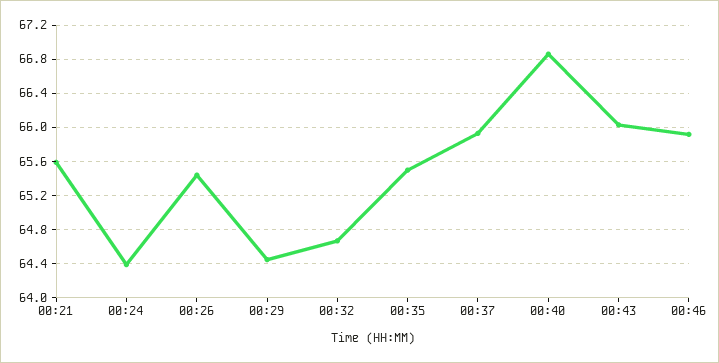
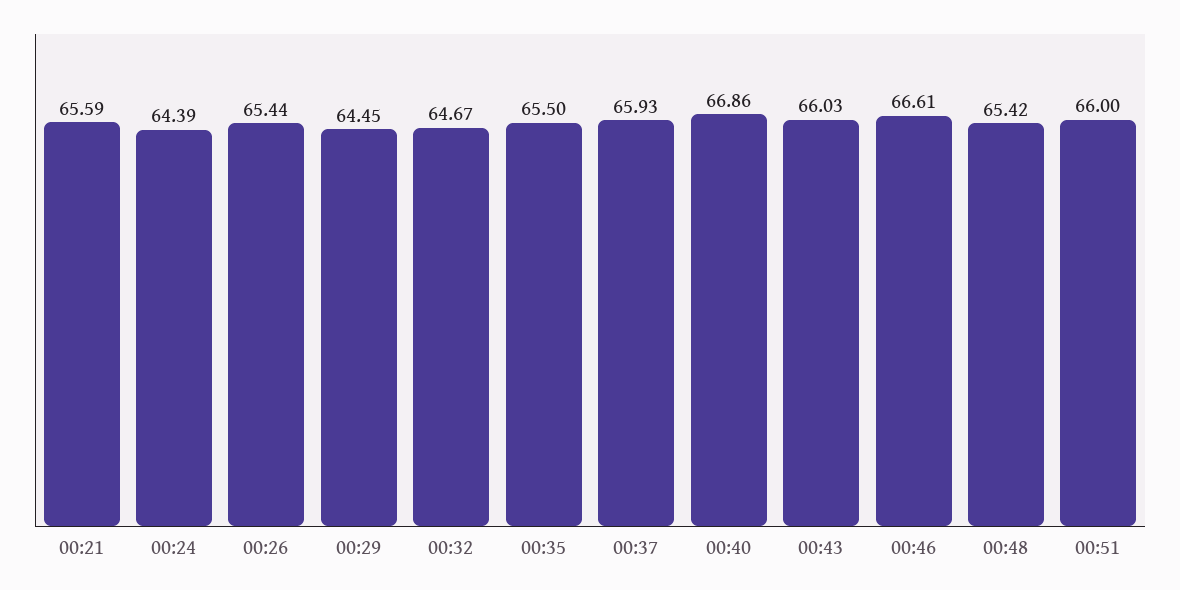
00:46: 65.9 -> 66.61
00:48: none -> 65.42
00:51: none -> 66

